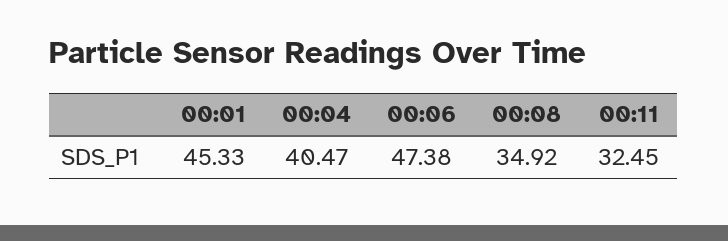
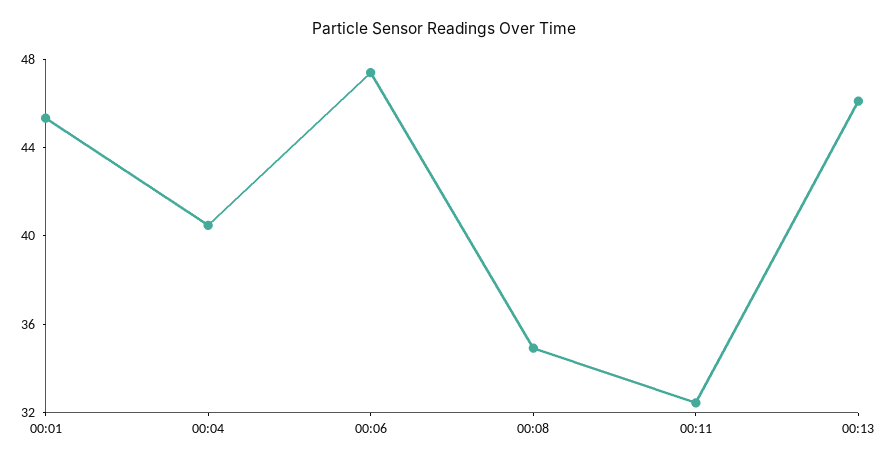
00:13: none -> 46

